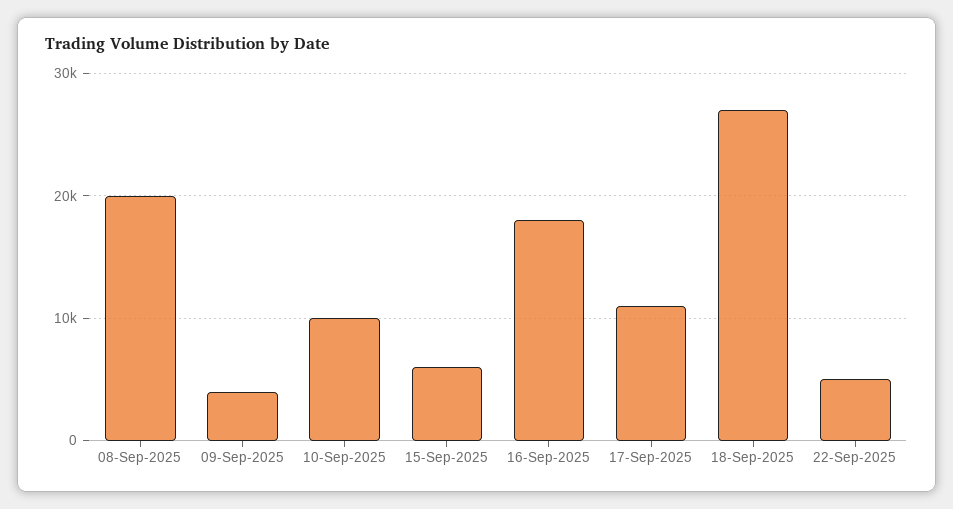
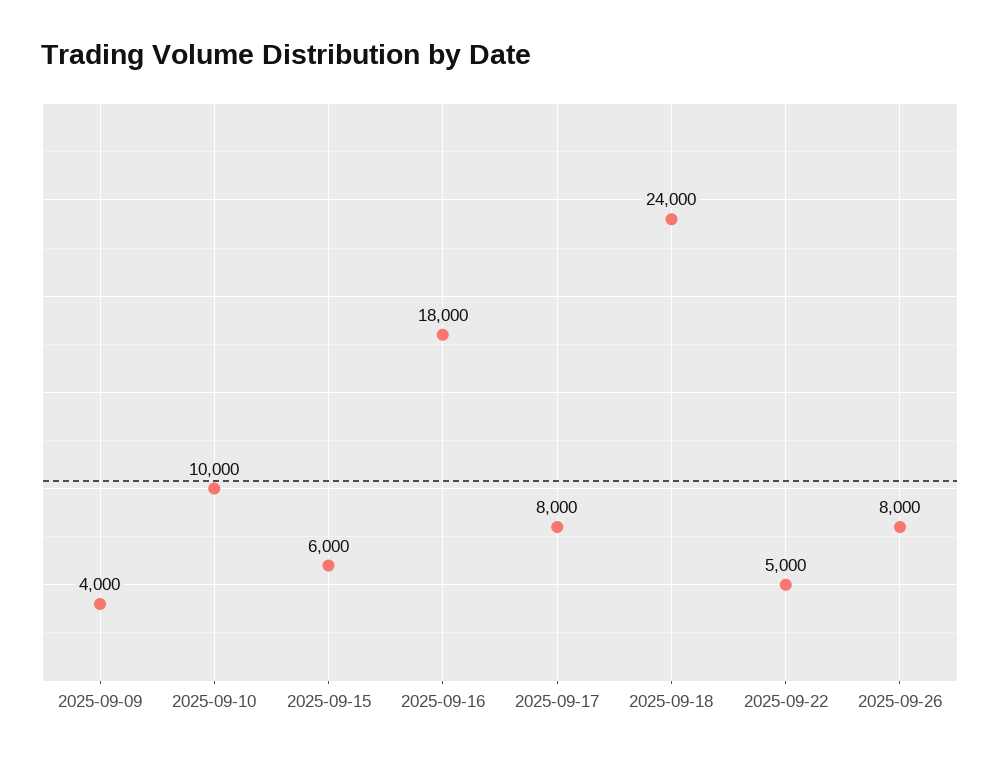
08-Sep-2025: 20000 -> none
17-Sep-2025: 11000 -> 8000
18-Sep-2025: 27000 -> 24000
2025-09-26: none -> 8000

